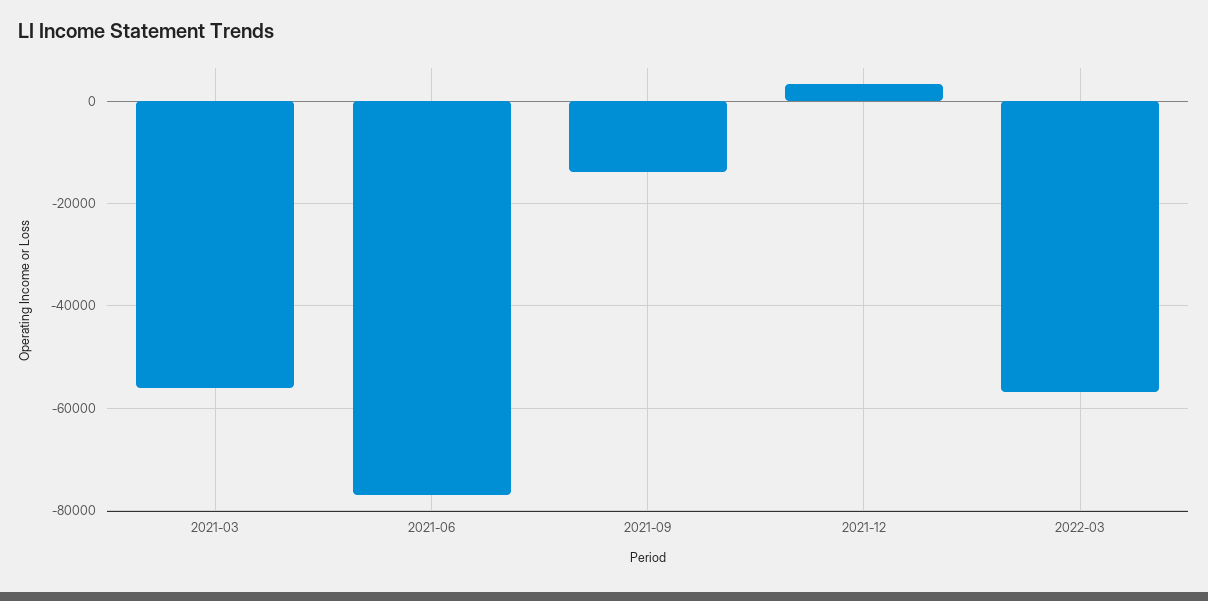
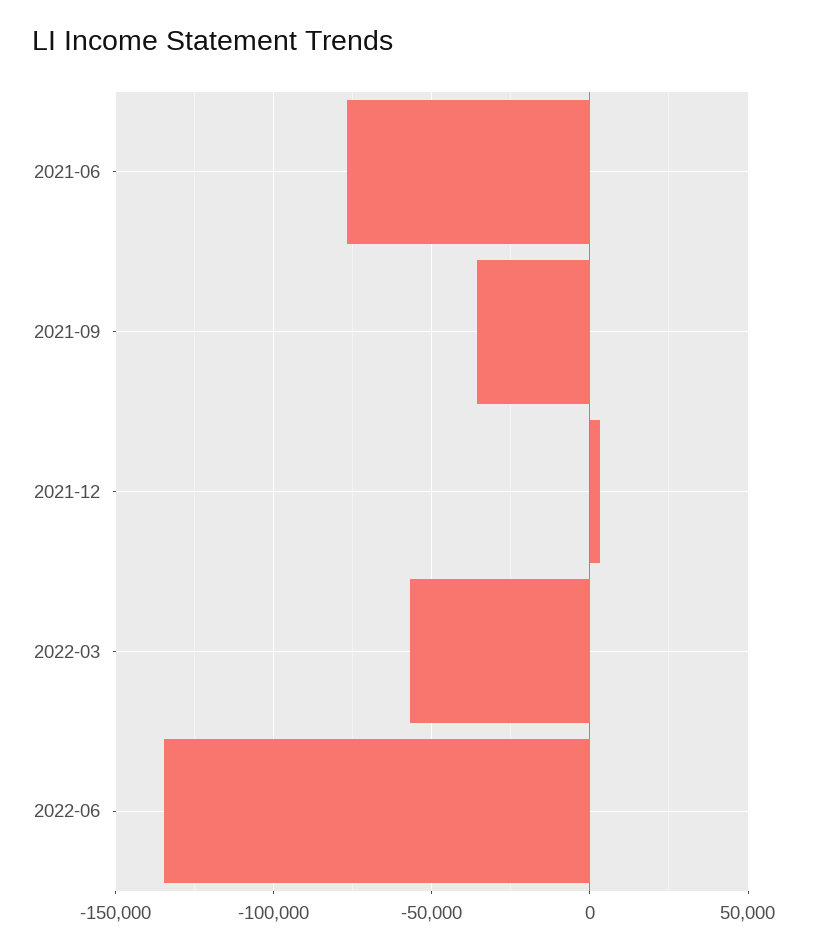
2021-03: -56000 -> none
2021-09: -14000 -> -35000
2022-06: none -> -135000

